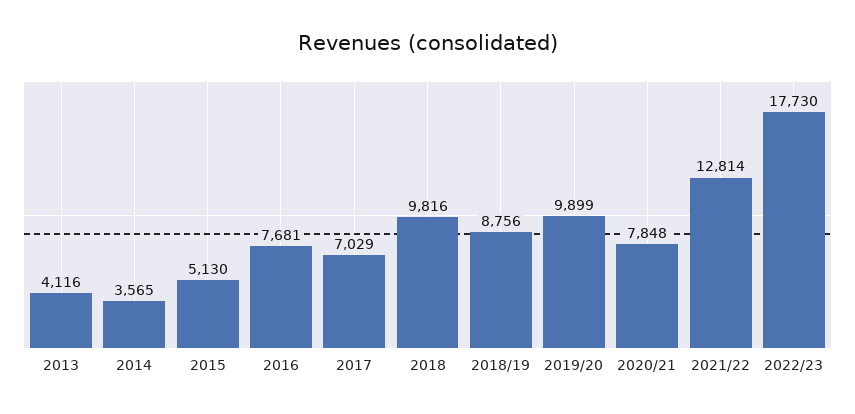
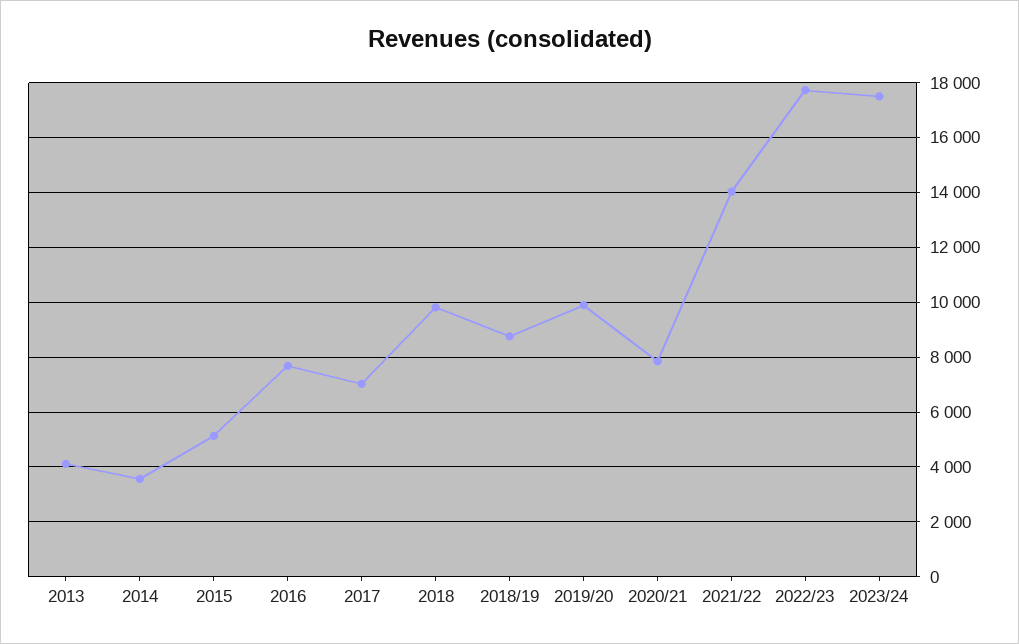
2021/22: 12814 -> 14000
2023/24: none -> 17500

